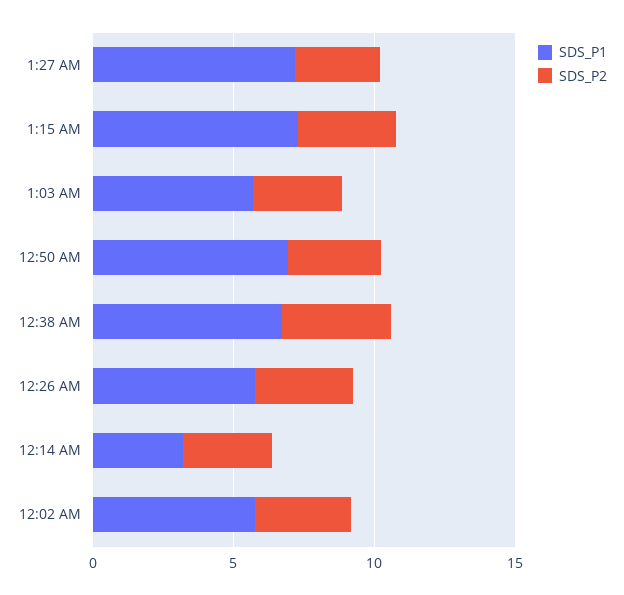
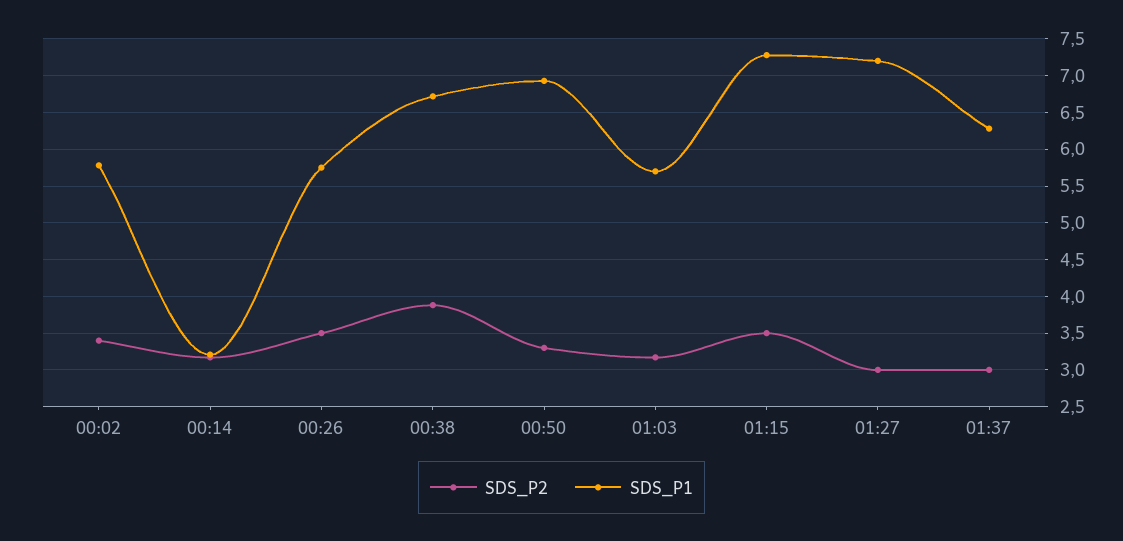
SDS_P2, 01:37: none -> 3
SDS_P1, 01:37: none -> 6.3

